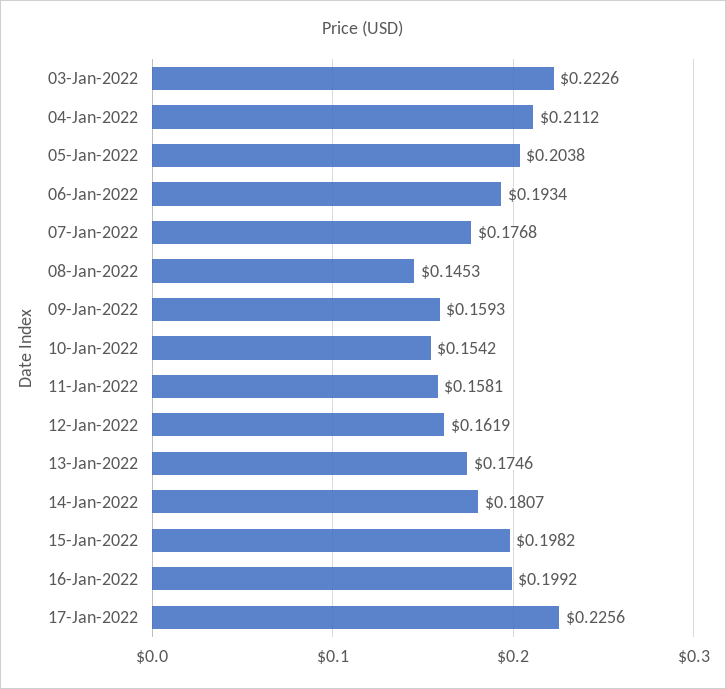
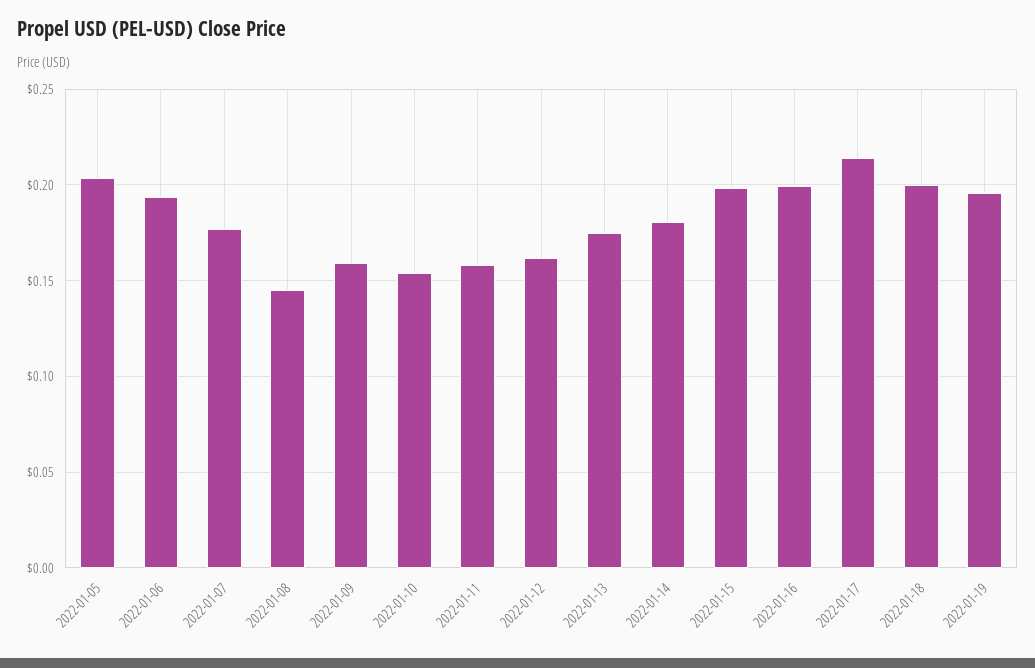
03-Jan-2022: 0.2226 -> none
04-Jan-2022: 0.2112 -> none
17-Jan-2022: 0.2256 -> 0.215
2022-01-18: none -> 0.2
2022-01-19: none -> 0.195

